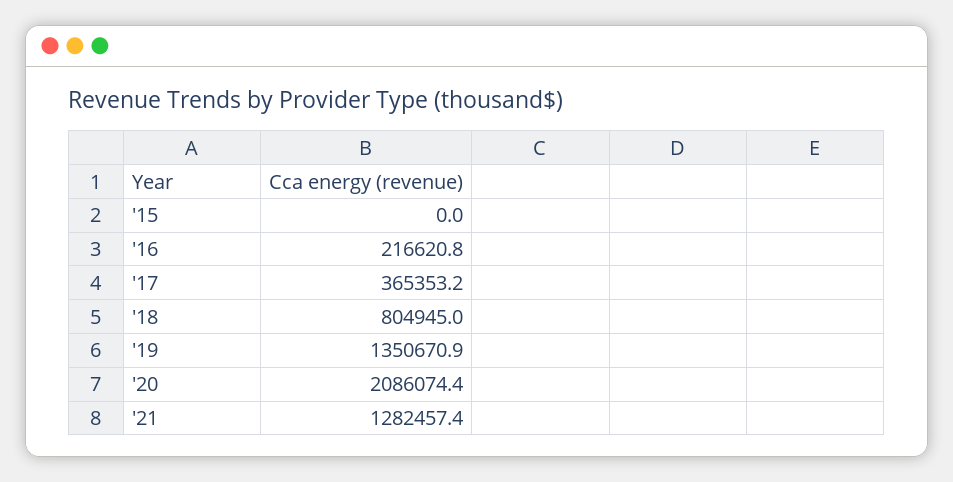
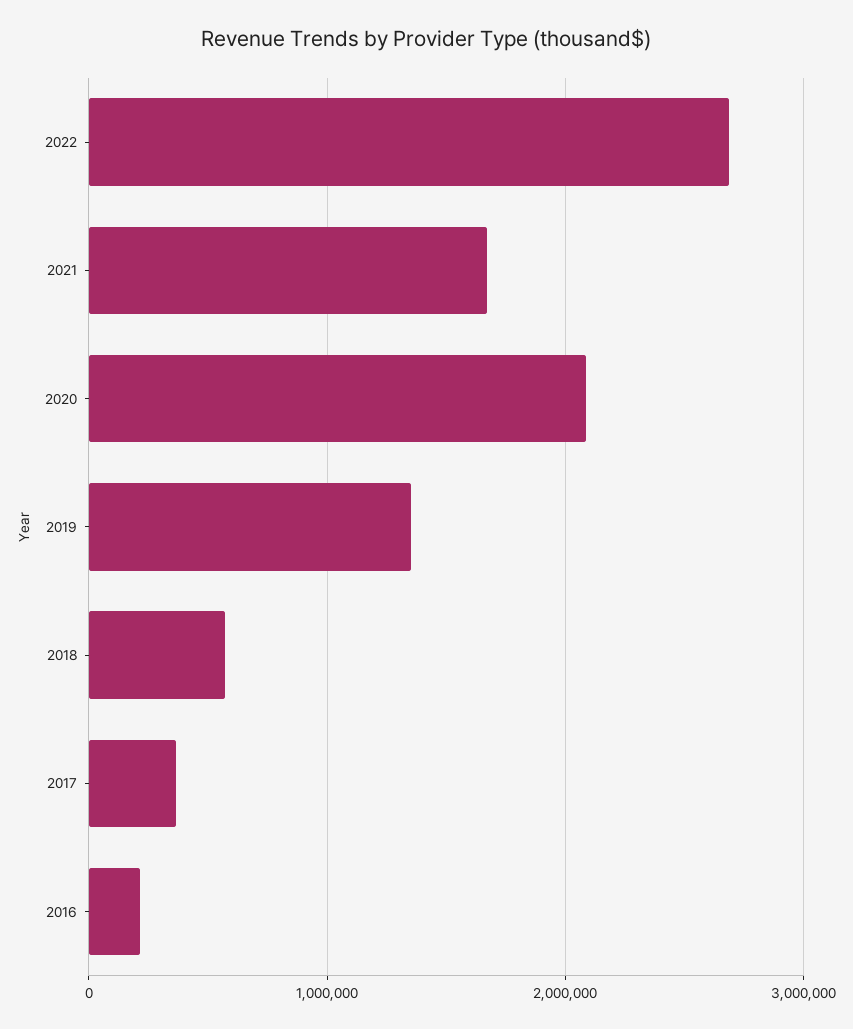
'15: 0 -> none
'18: 804945 -> 600000
'21: 1282457.4 -> 1700000
2022: none -> 2700000

